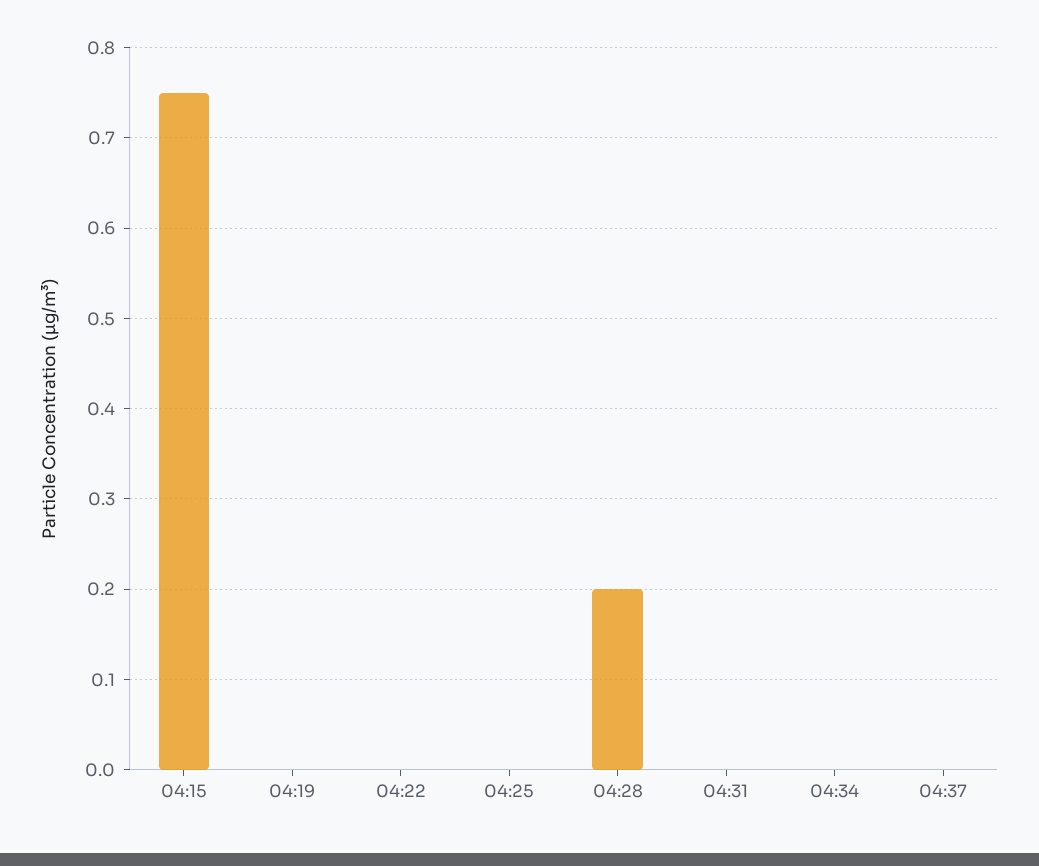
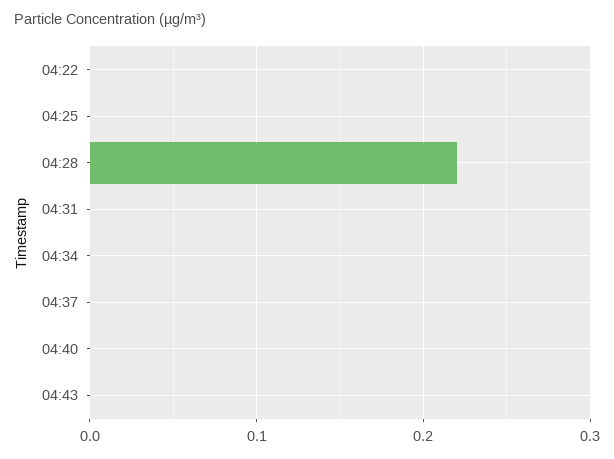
04:15: 0.75 -> none
04:19: 0 -> none
04:28: 0.2 -> 0.22
04:40: none -> 0
04:43: none -> 0

